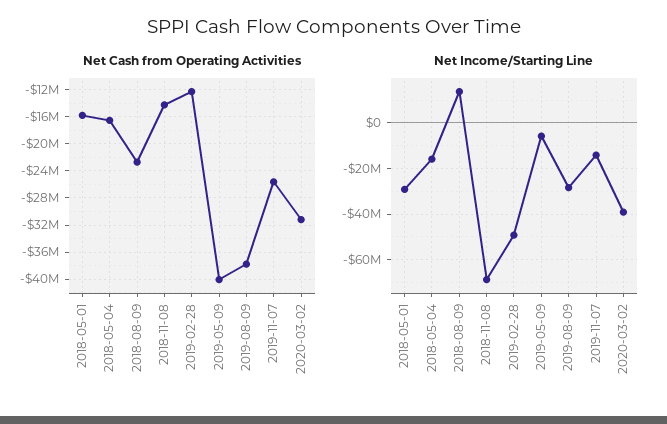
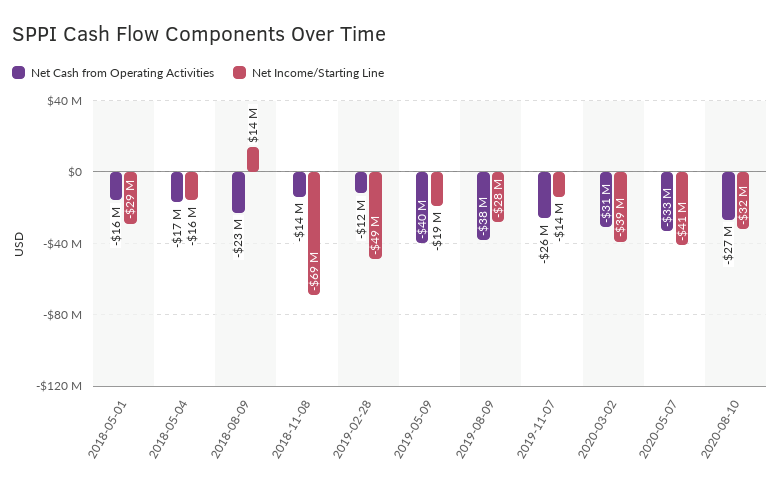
Net Income/Starting Line, 2019-05-09: -5000000 -> -19000000
Net Cash from Operating Activities, 2020-05-07: none -> -33000000
Net Income/Starting Line, 2020-05-07: none -> -41000000
Net Cash from Operating Activities, 2020-08-10: none -> -27000000
Net Income/Starting Line, 2020-08-10: none -> -32000000

